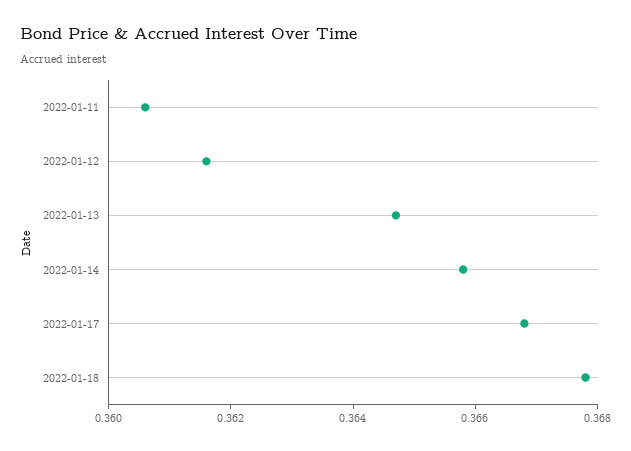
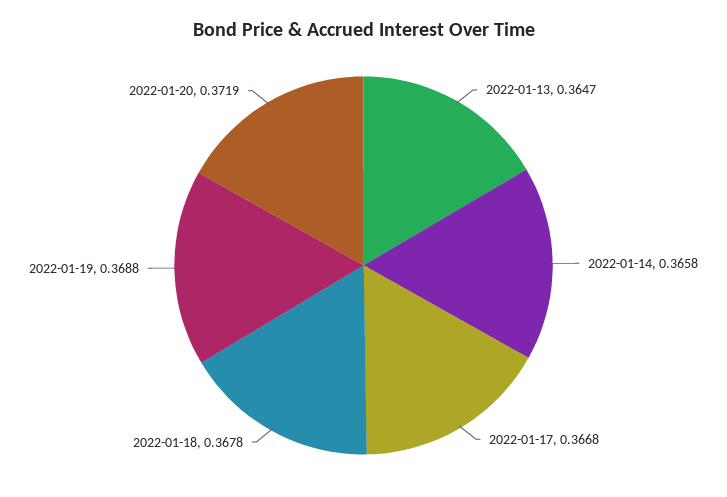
2022-01-11: 0.3605 -> none
2022-01-12: 0.3615 -> none
2022-01-19: none -> 0.3688
2022-01-20: none -> 0.3719

